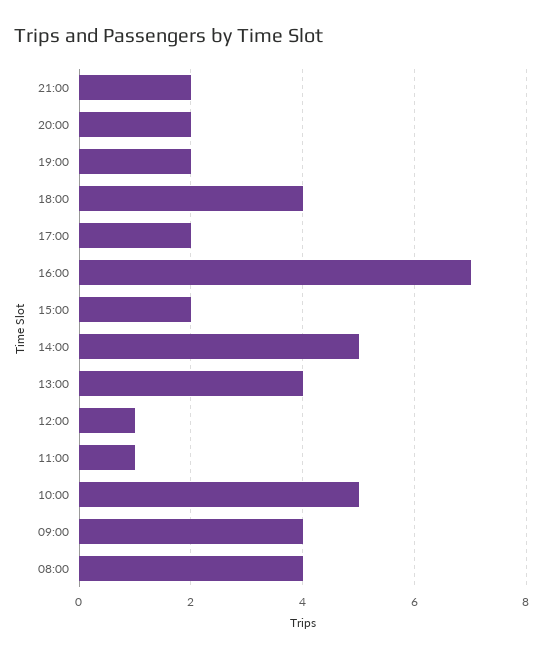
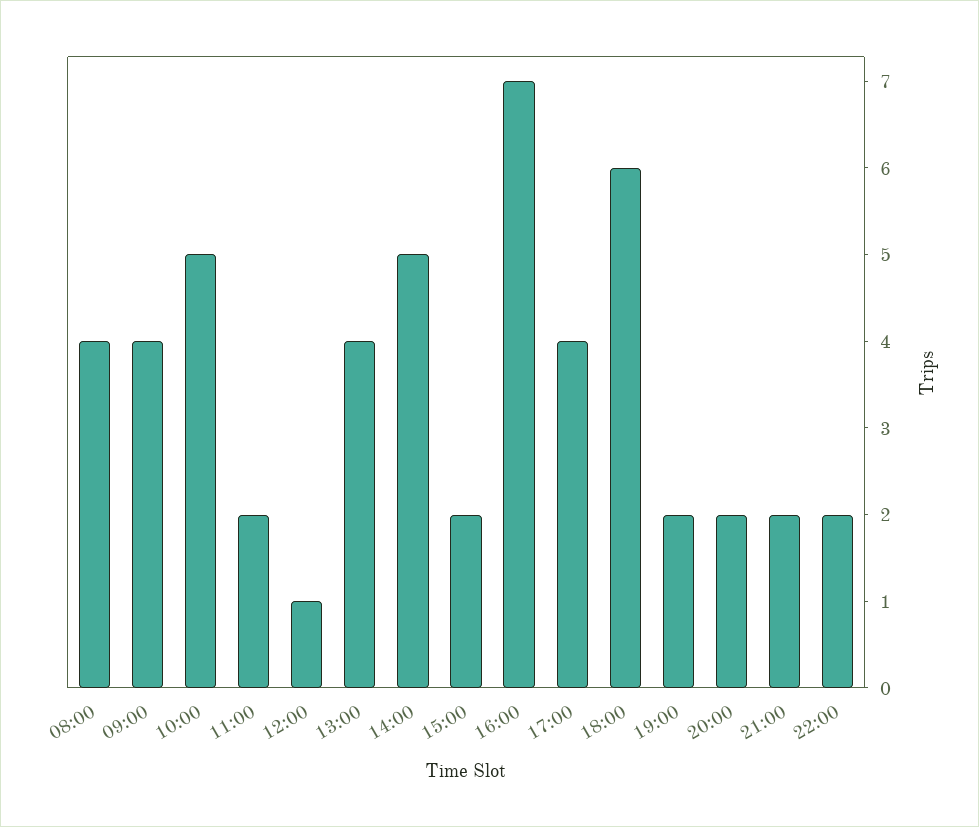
18:00: 4 -> 6
17:00: 2 -> 4
11:00: 1 -> 2
22:00: none -> 2

